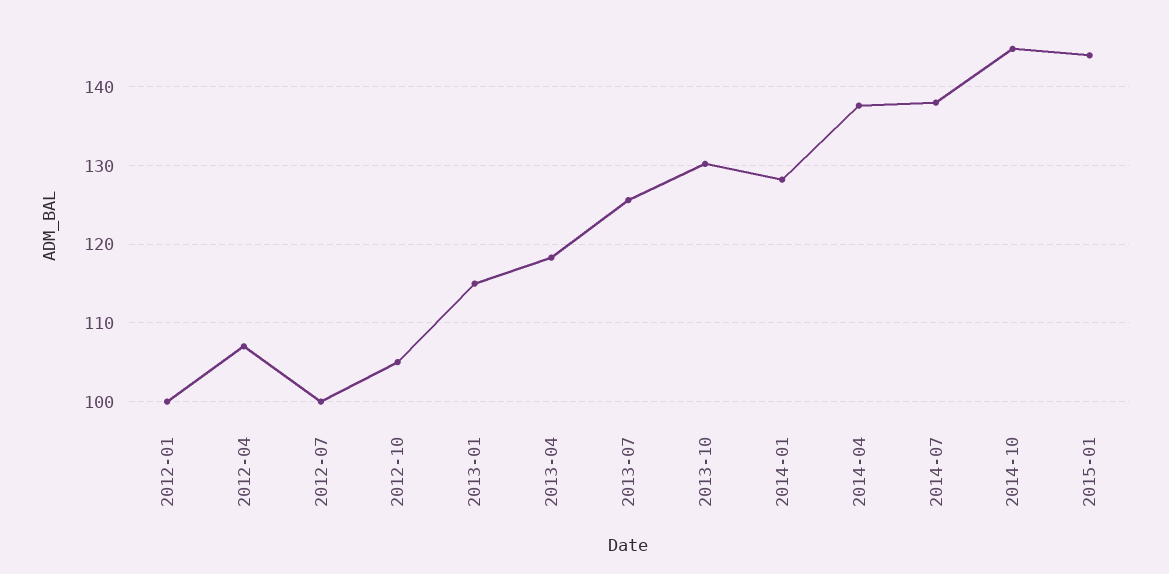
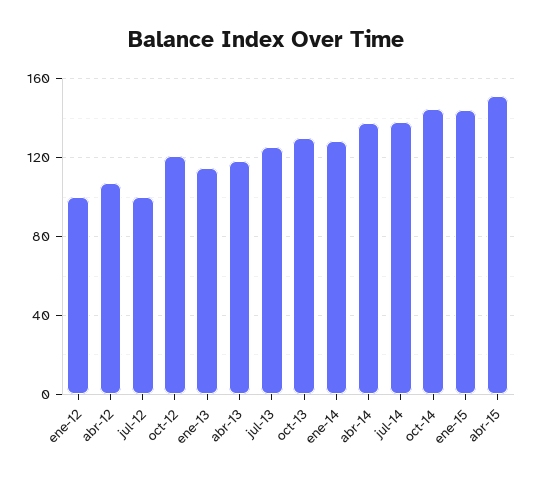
2012-10: 105 -> 120
abr-15: none -> 150

